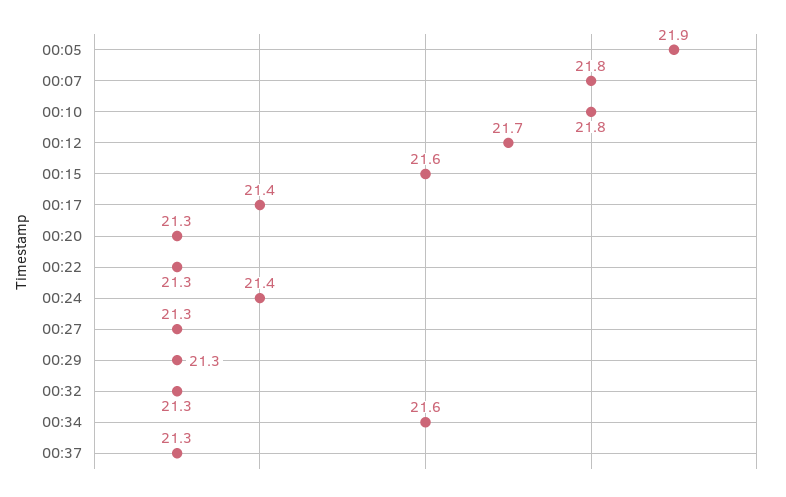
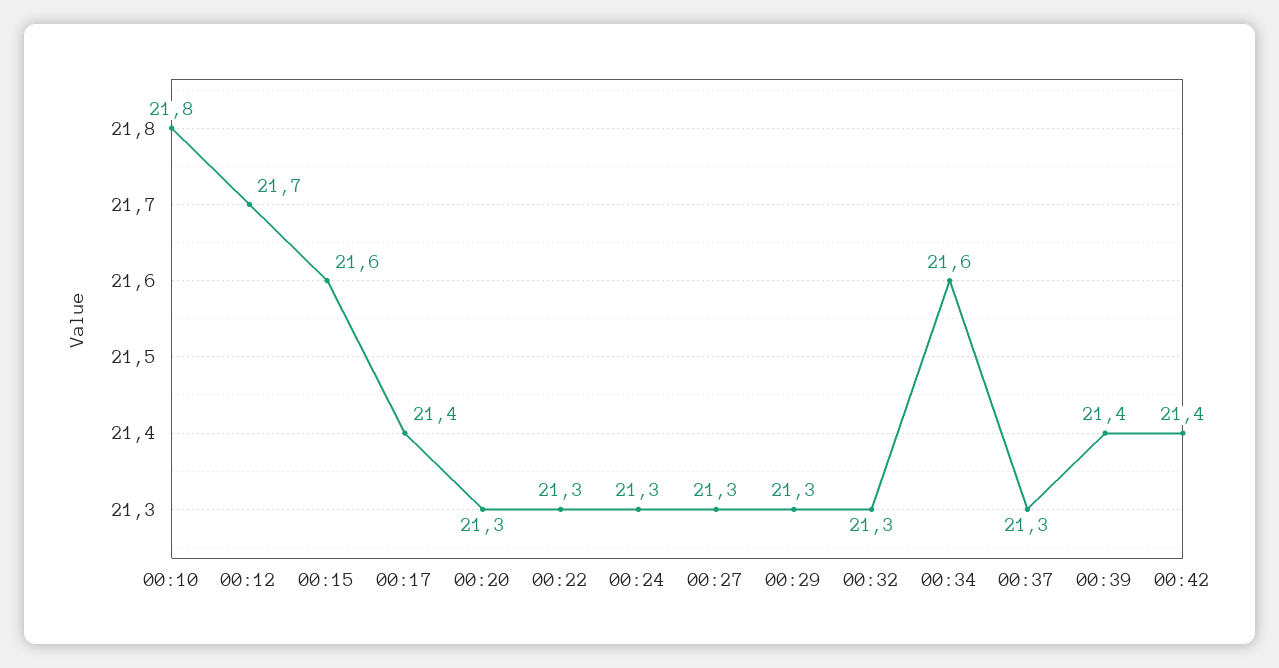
00:05: 21.9 -> none
00:07: 21.8 -> none
00:24: 21.4 -> 21.3
00:39: none -> 21.4
00:42: none -> 21.4

